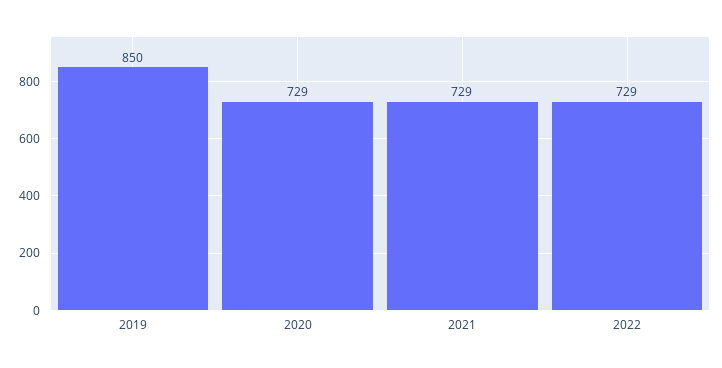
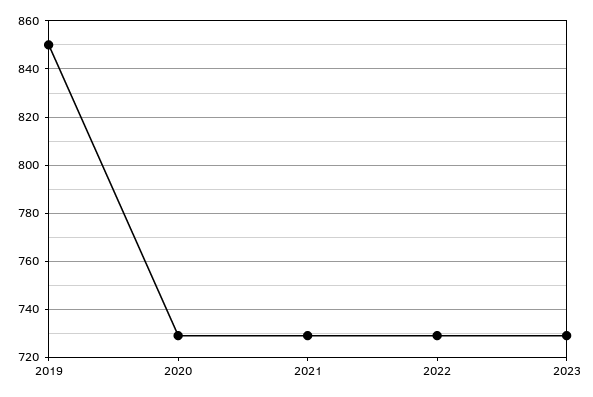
2023: none -> 730

